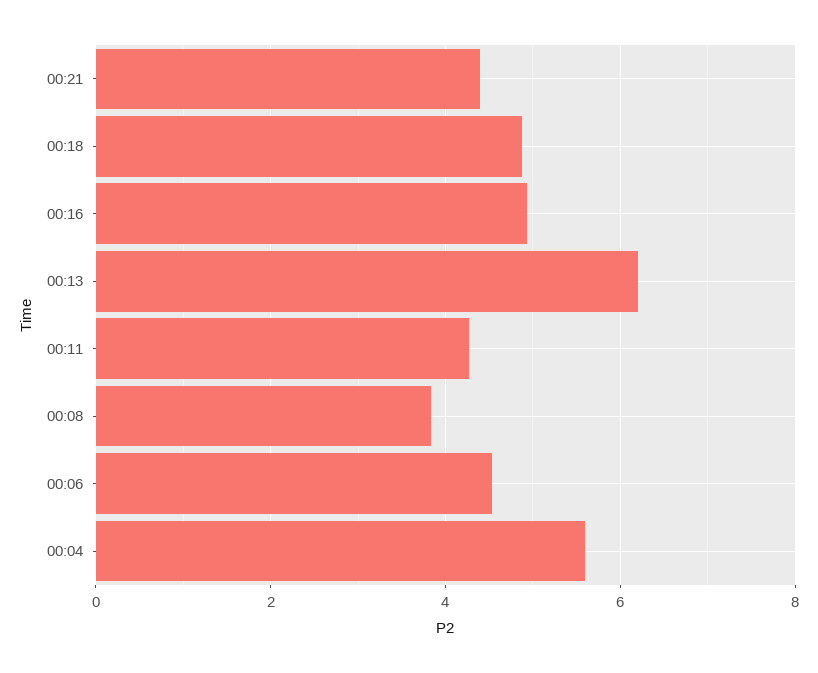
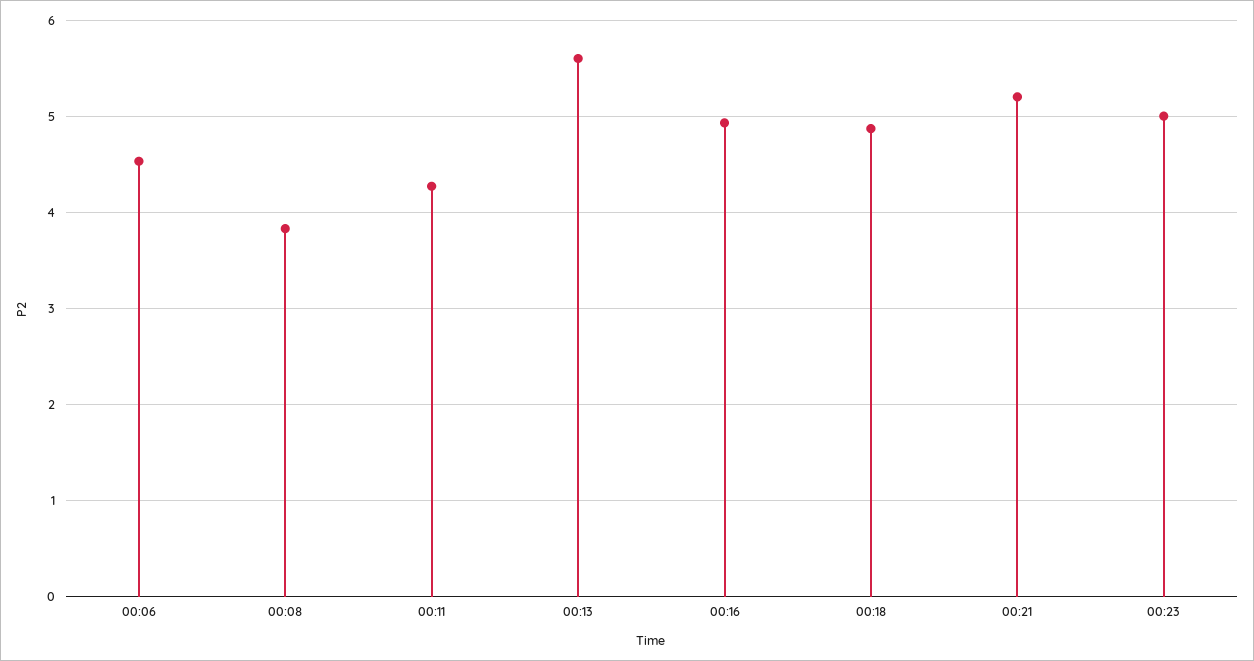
00:21: 4.4 -> 5.2
00:13: 6.2 -> 5.6
00:04: 5.6 -> none
00:23: none -> 5

